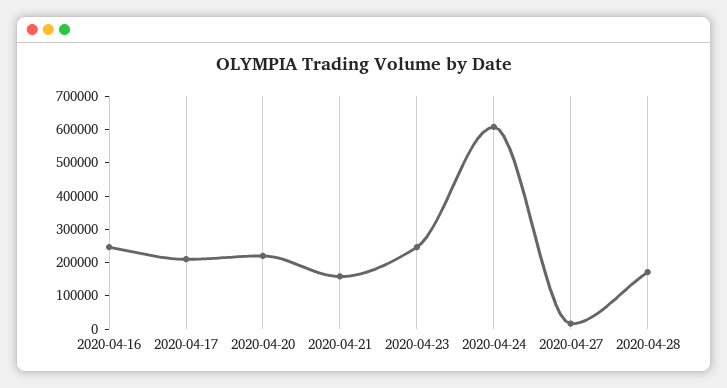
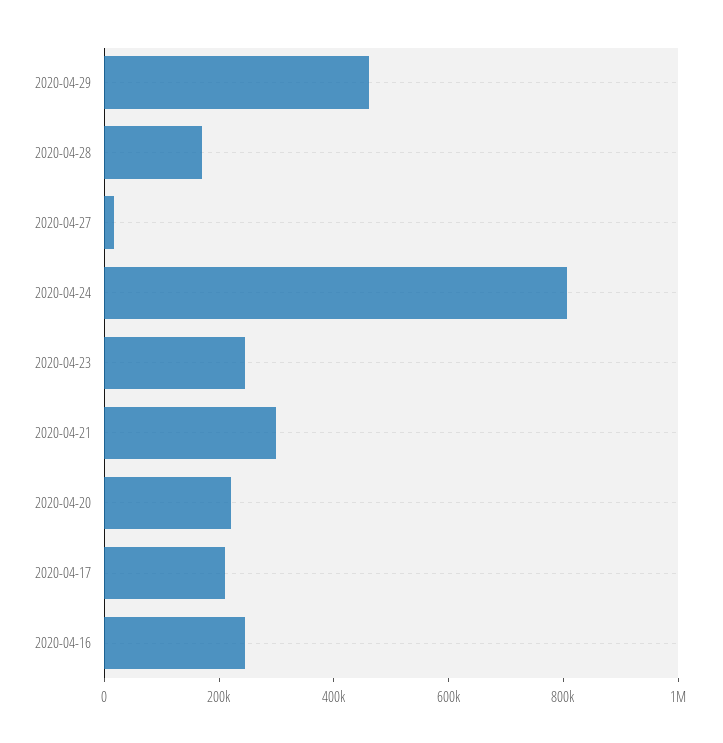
2020-04-21: 150000 -> 300000
2020-04-24: 600000 -> 800000
2020-04-29: none -> 450000

